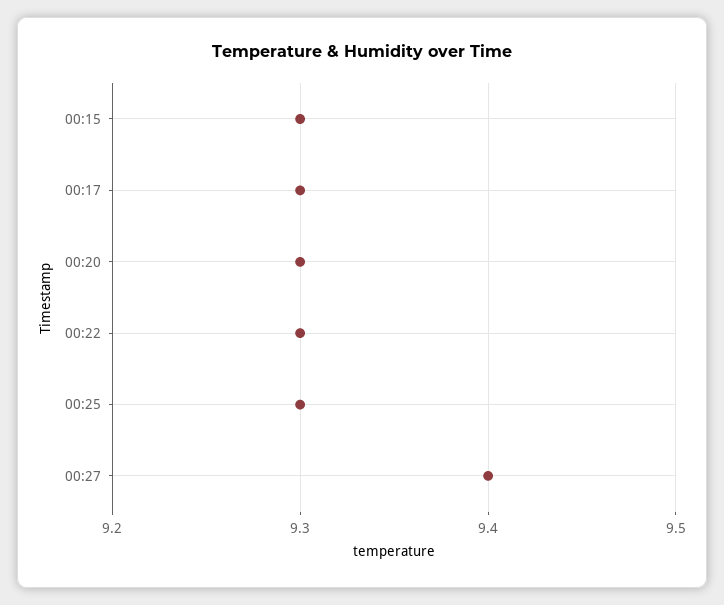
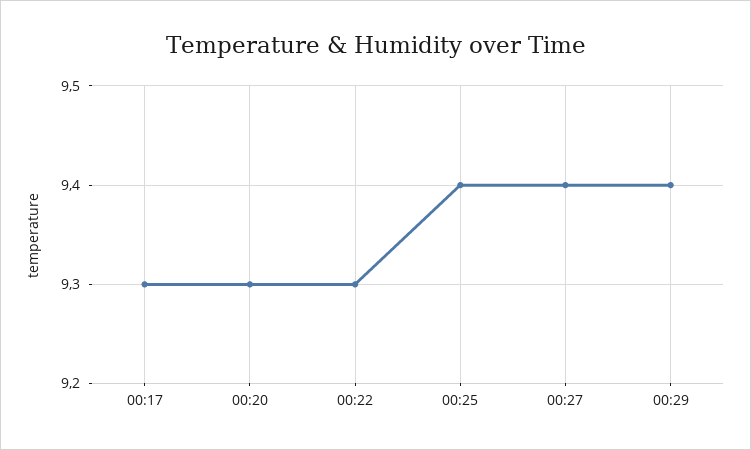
00:15: 9.3 -> none
00:25: 9.3 -> 9.4
00:29: none -> 9.4

